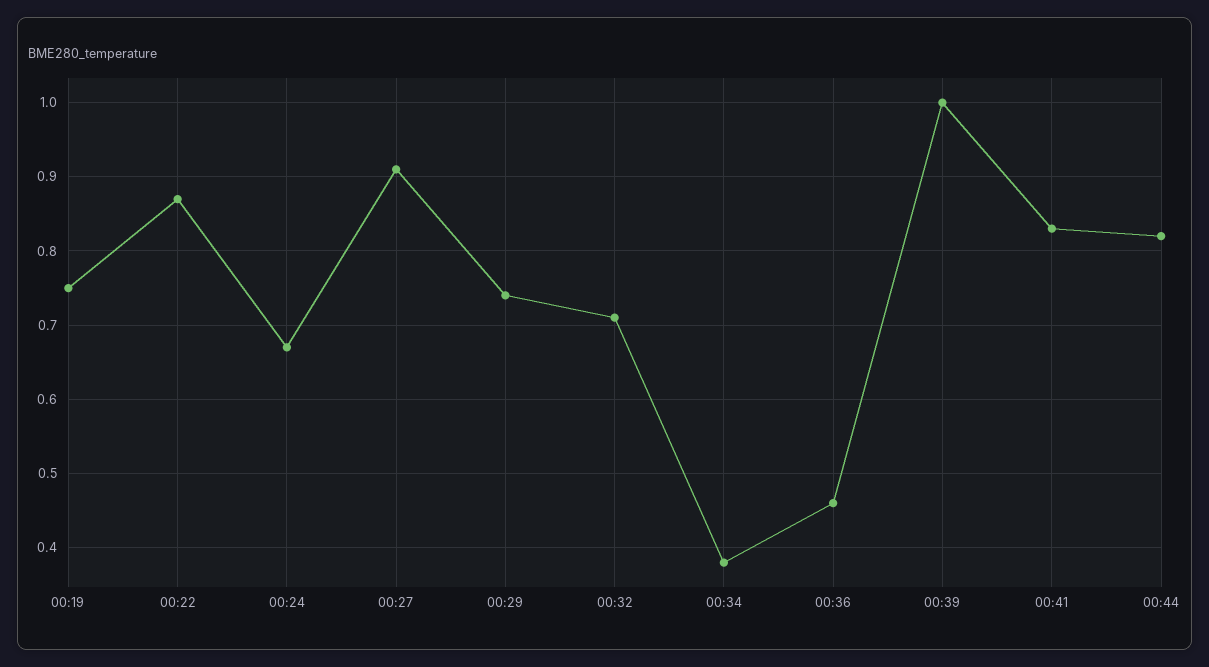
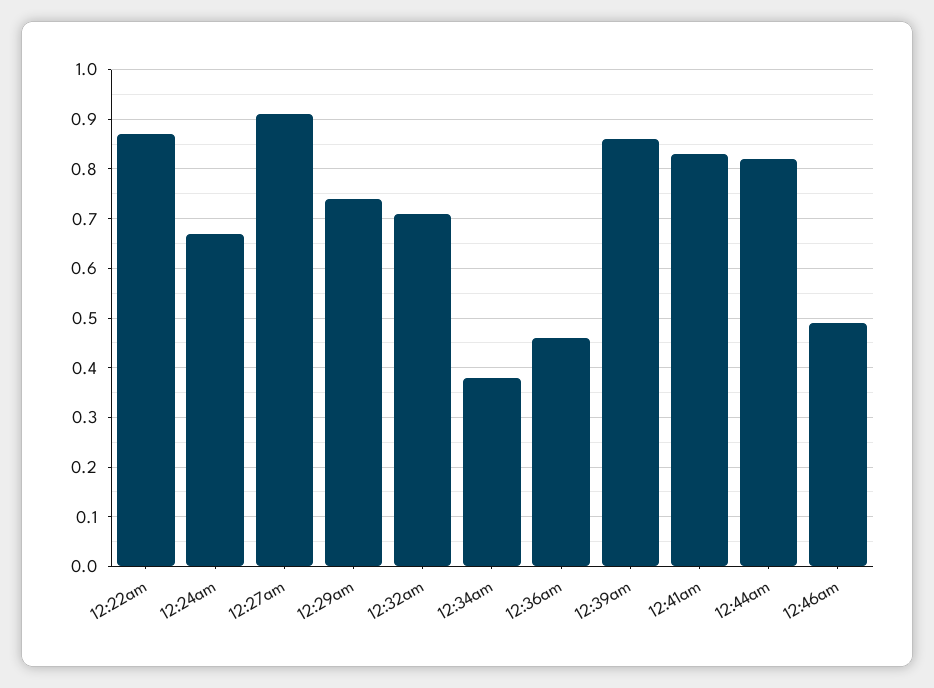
00:19: 0.75 -> none
00:39: 1 -> 0.85
12:46am: none -> 0.5

